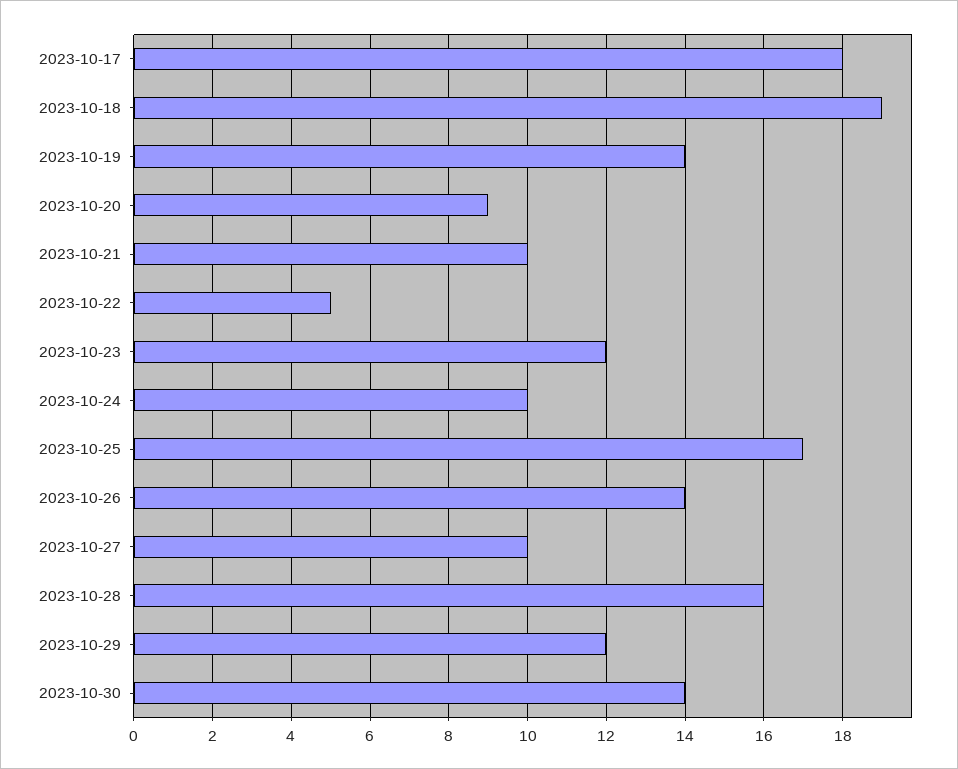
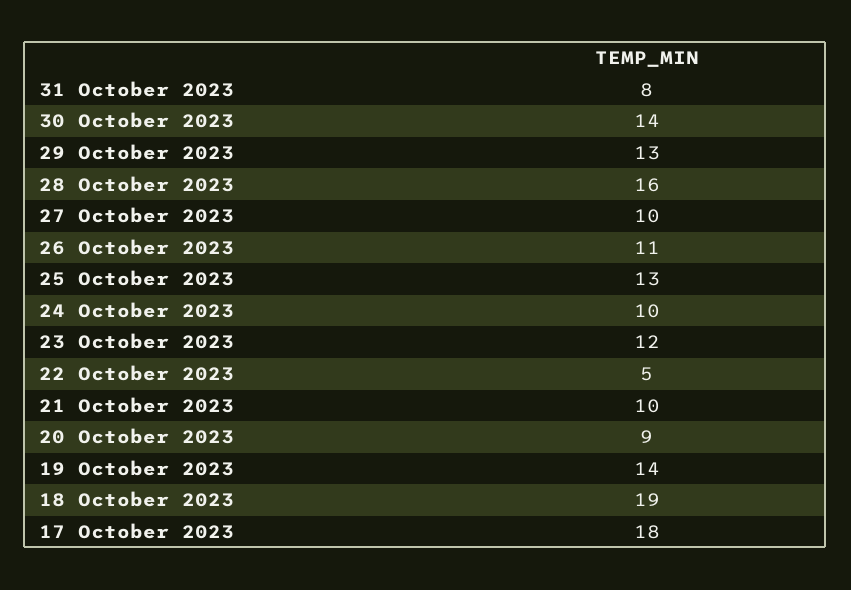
2023-10-25: 17 -> 13
2023-10-26: 14 -> 11
2023-10-29: 12 -> 13
31 October 2023: none -> 8

